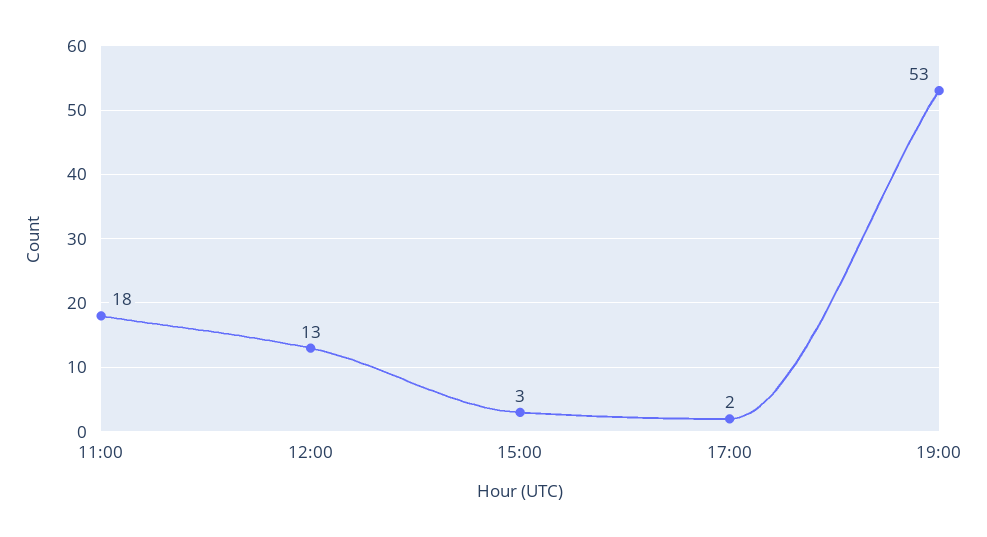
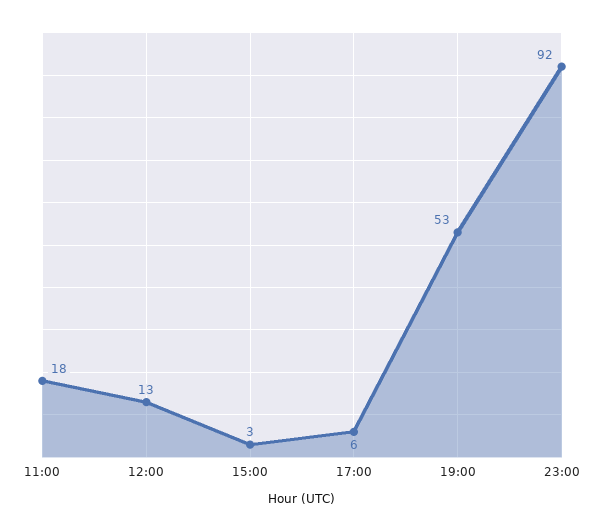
17:00: 2 -> 6
23:00: none -> 92

